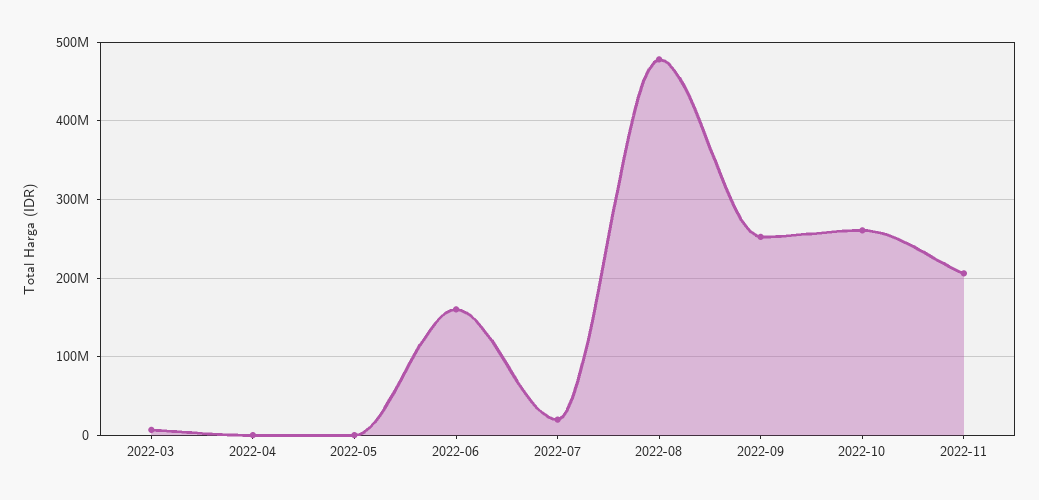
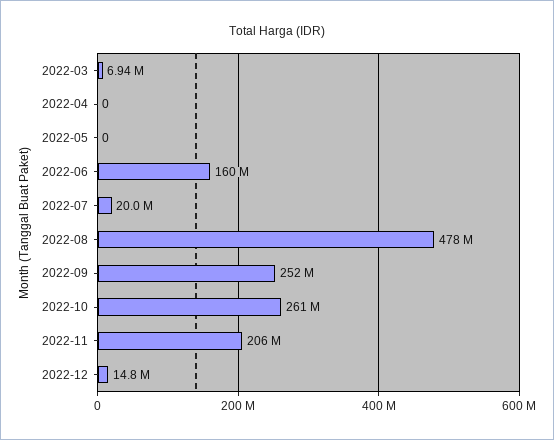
2022-12: none -> 14800000

